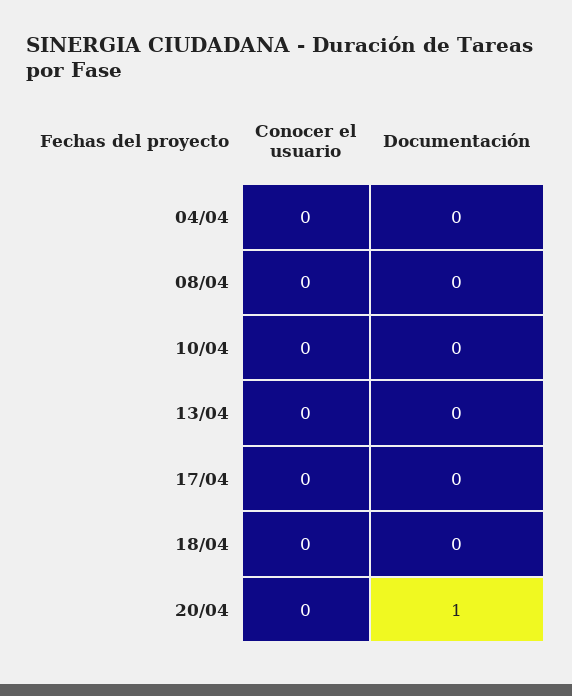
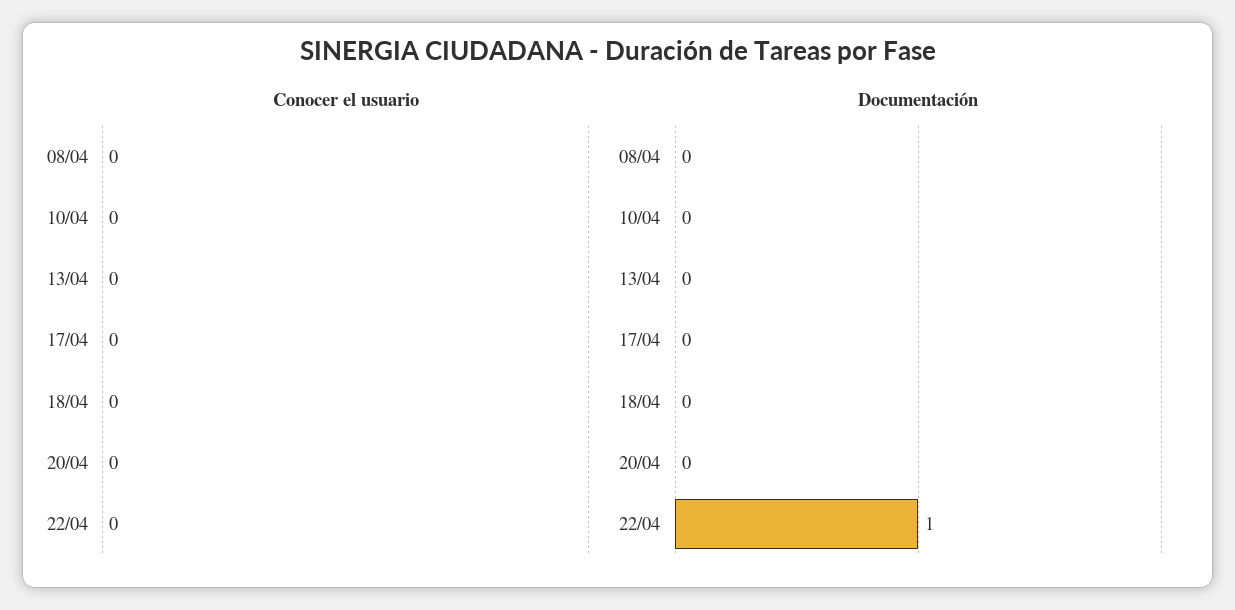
Conocer el usuario, 04/04: 0 -> none
Documentación, 04/04: 0 -> none
Documentación, 20/04: 1 -> 0
Conocer el usuario, 22/04: none -> 0
Documentación, 22/04: none -> 1

